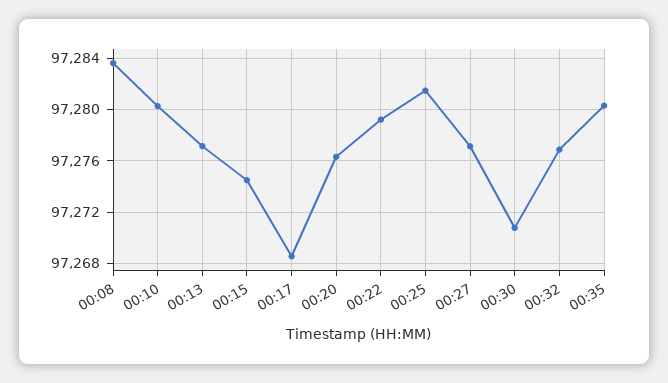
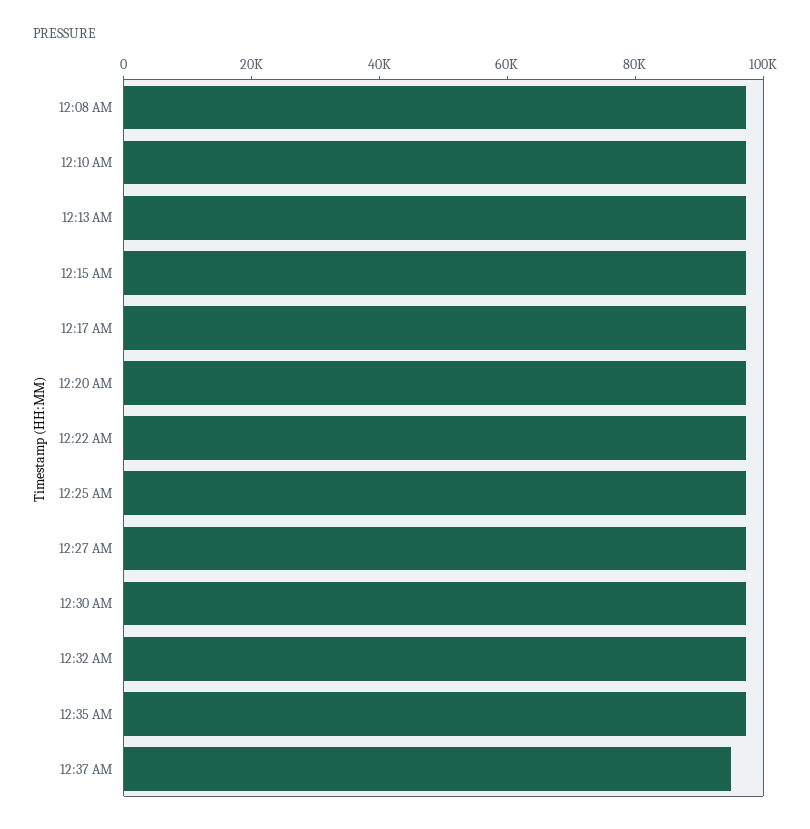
12:37 AM: none -> 95000

